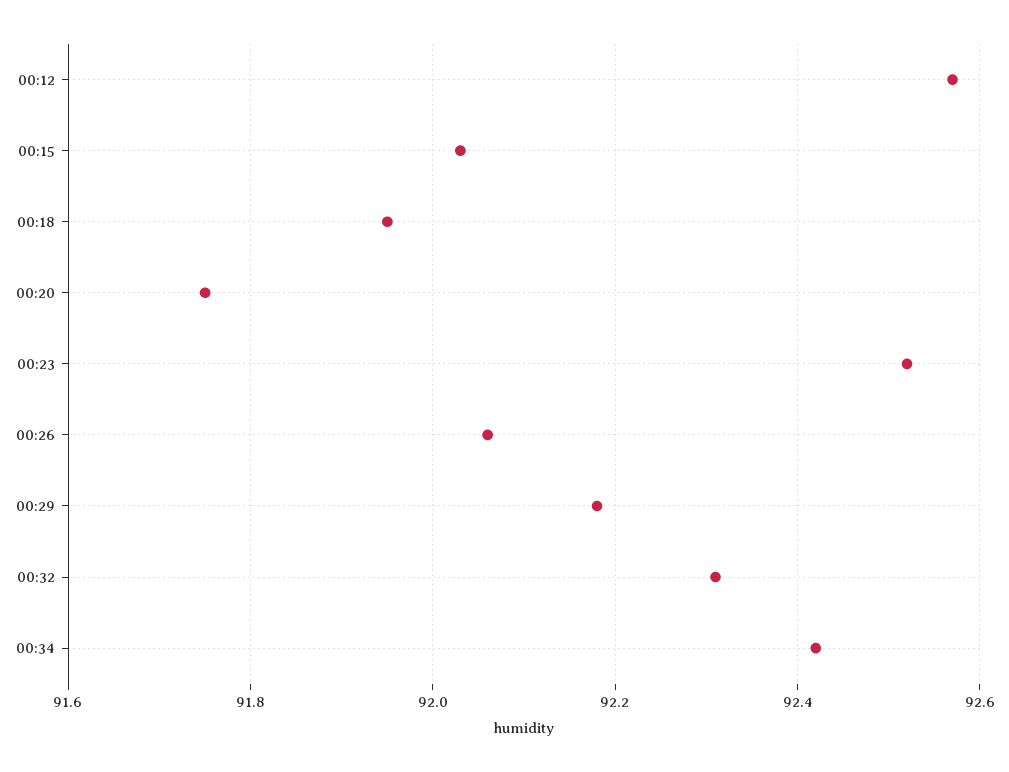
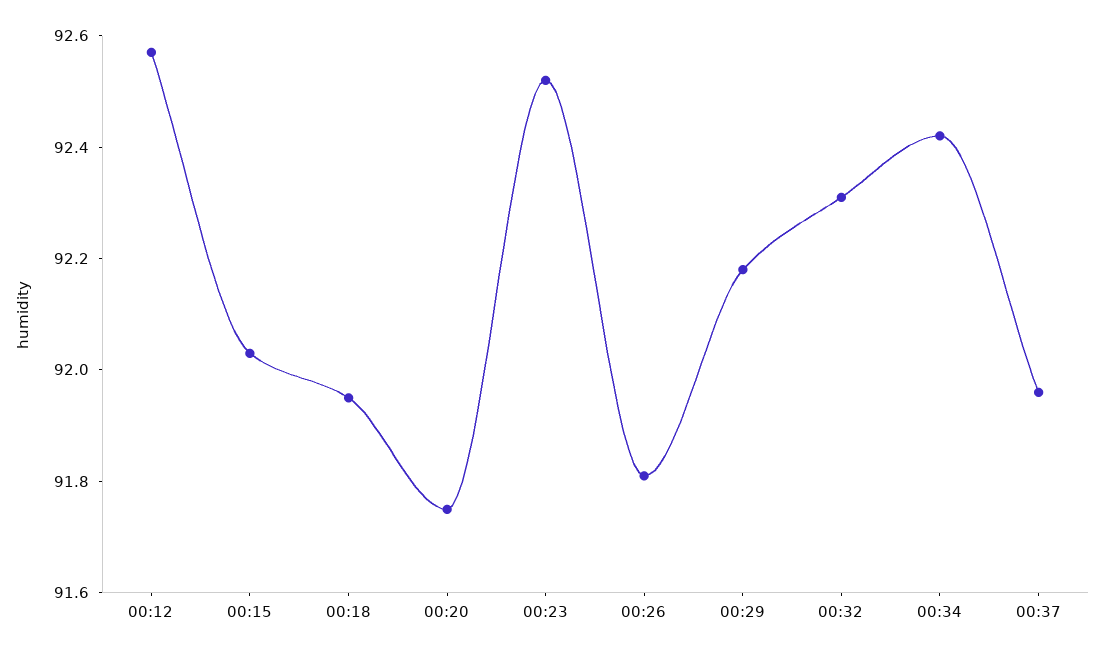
00:26: 92.05 -> 91.8
00:37: none -> 91.95

